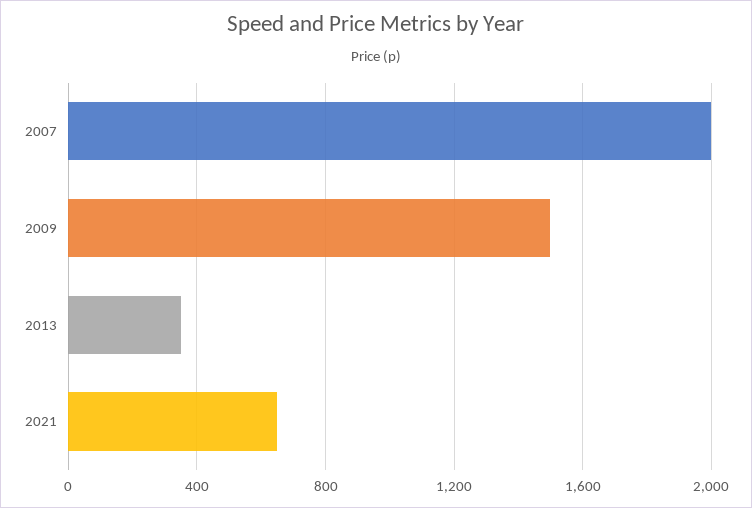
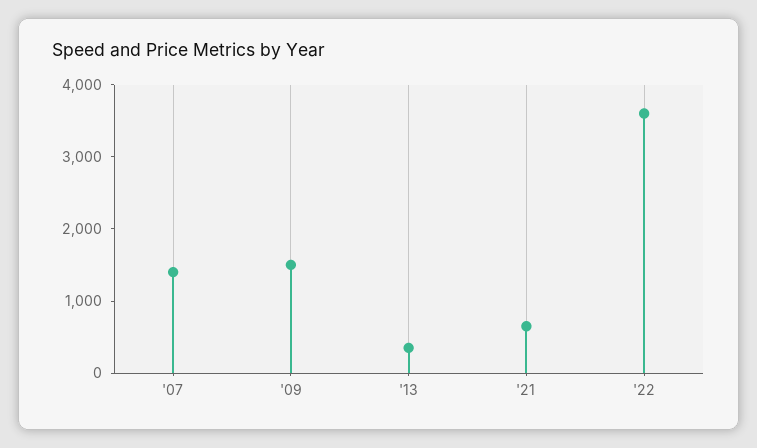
2007: 2000 -> 1400
'22: none -> 3600

